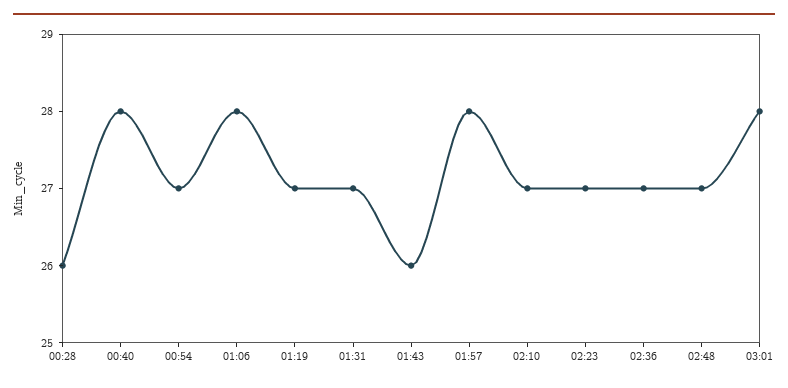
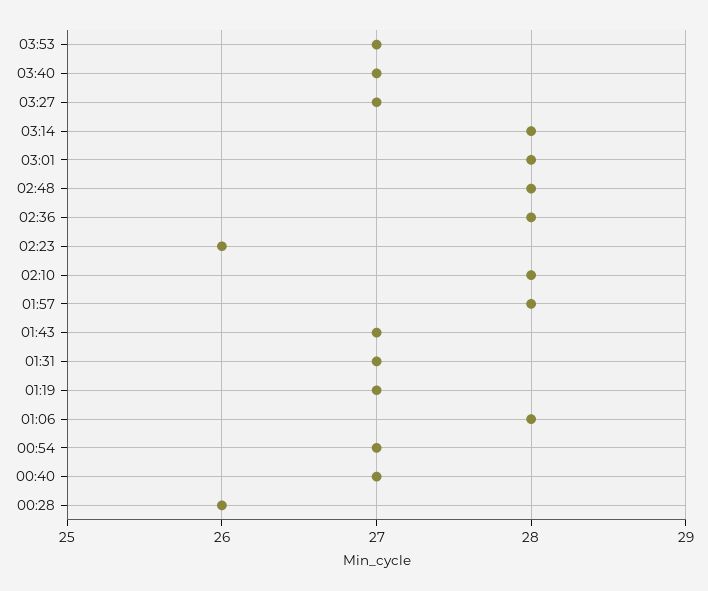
00:40: 28 -> 27
01:43: 26 -> 27
02:10: 27 -> 28
02:23: 27 -> 26
02:36: 27 -> 28
02:48: 27 -> 28
03:53: none -> 27
03:40: none -> 27
03:27: none -> 27
03:14: none -> 28

